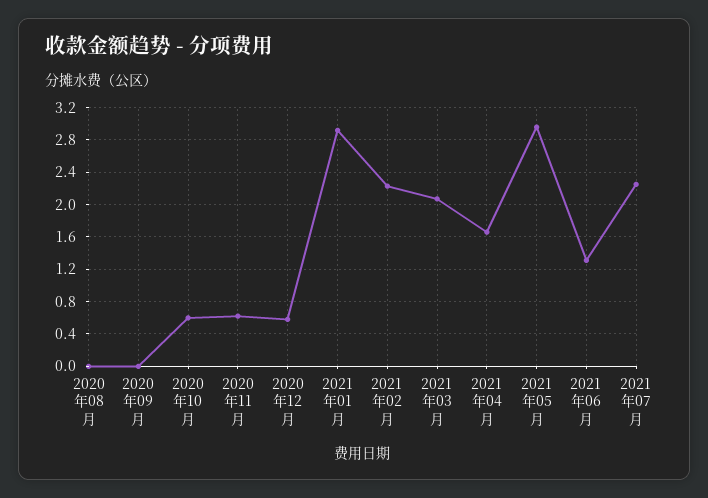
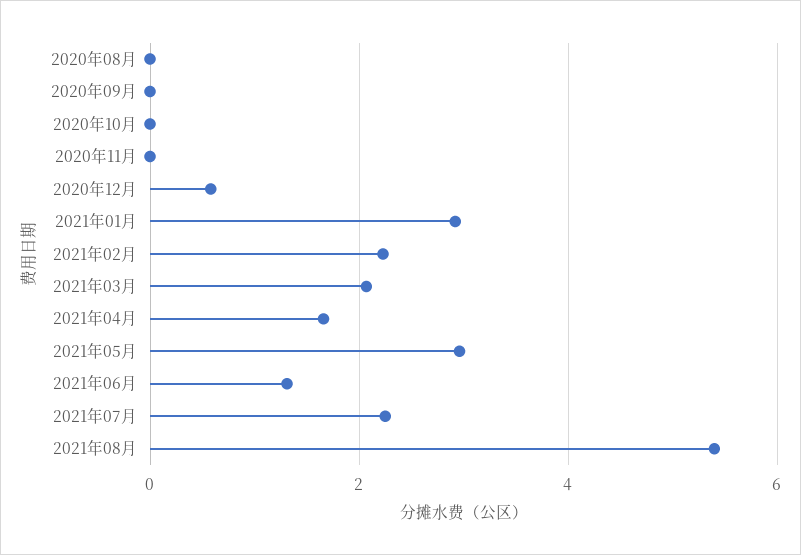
2020年10月: 0.6 -> 0
2020年11月: 0.6 -> 0
2021年08月: none -> 5.4

